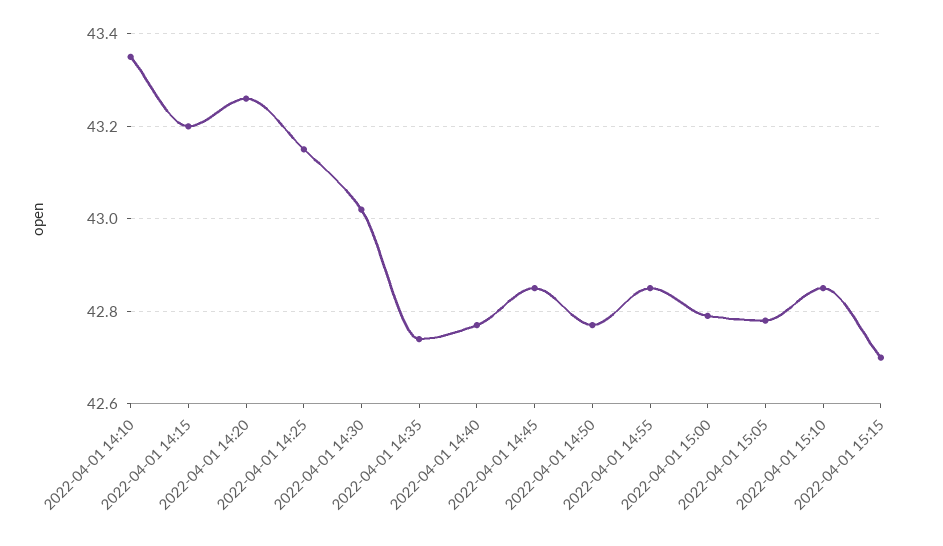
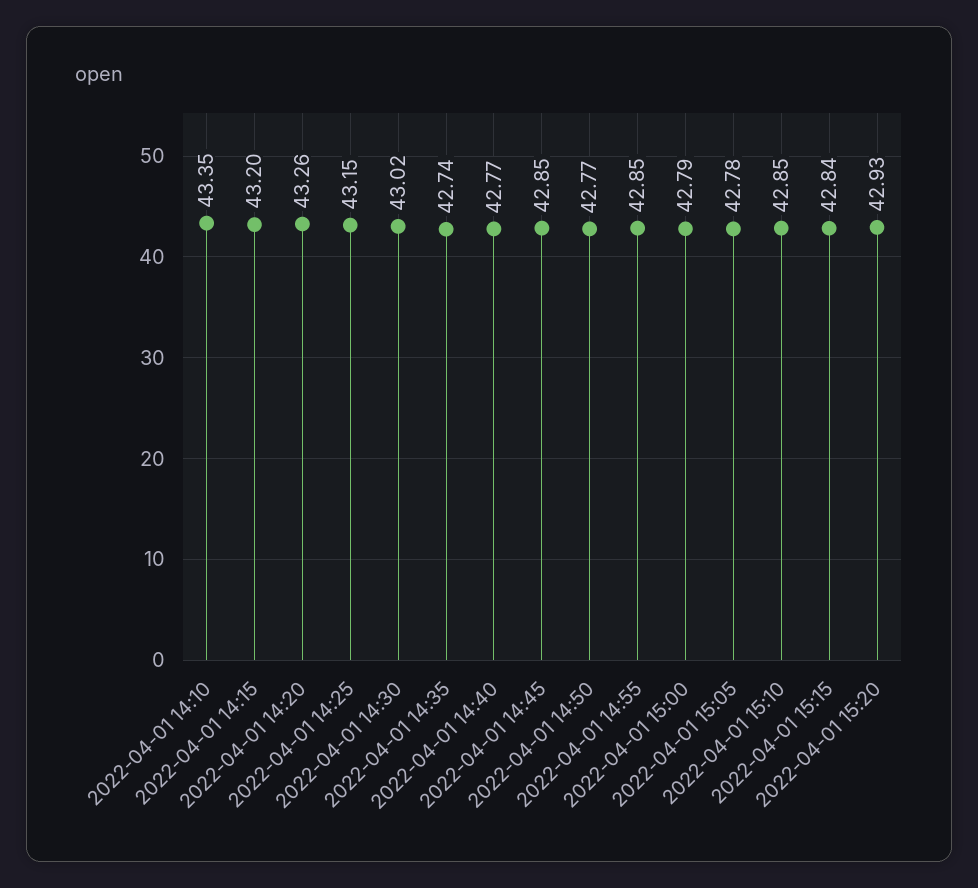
2022-04-01 15:15: 42.7 -> 42.84
2022-04-01 15:20: none -> 42.93

